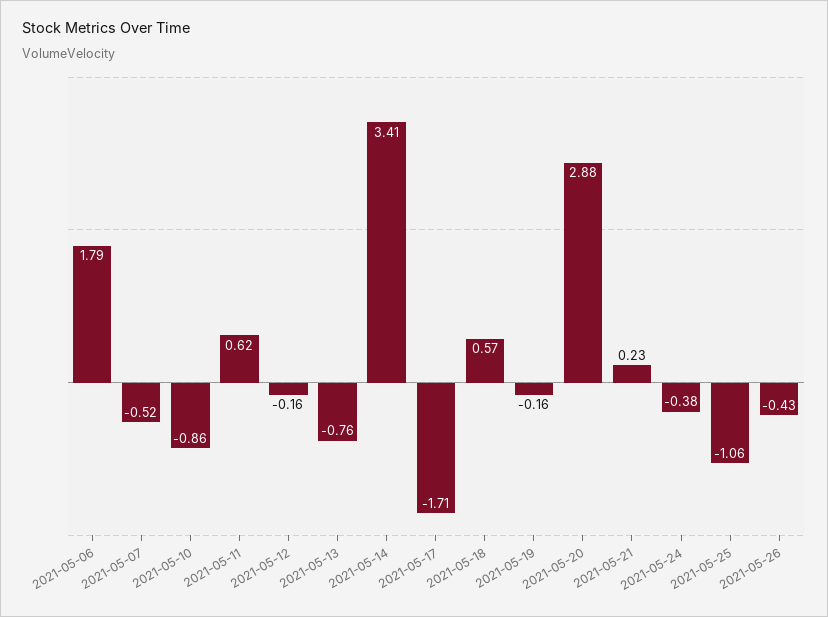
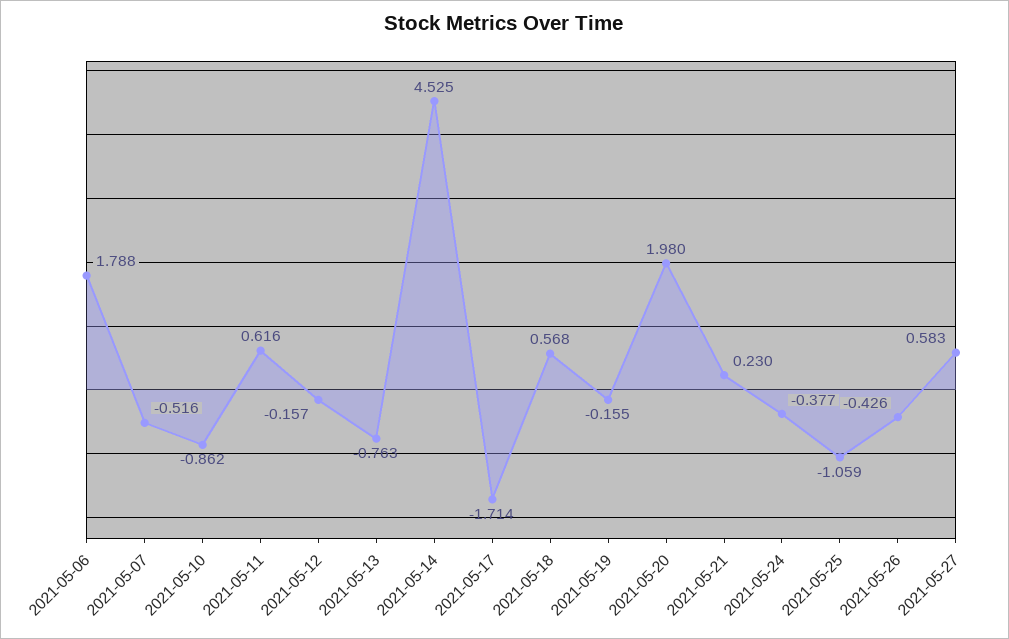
2021-05-14: 3.41 -> 4.525
2021-05-20: 2.88 -> 1.98
2021-05-27: none -> 0.583

